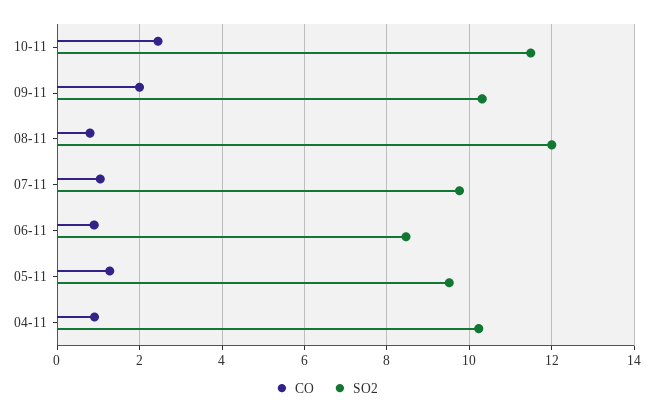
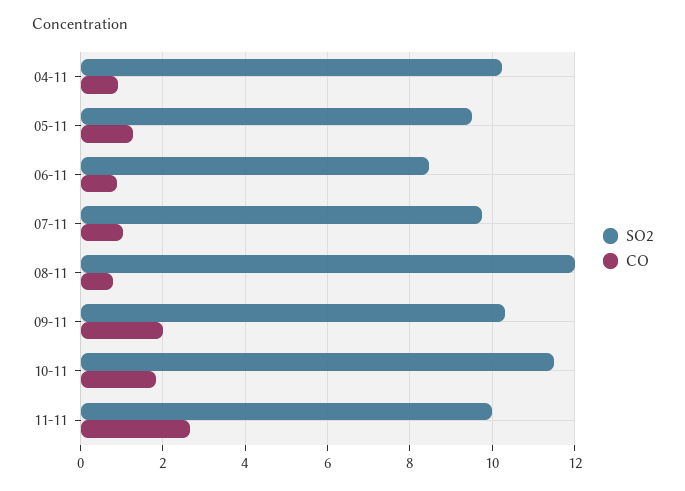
CO, 10-11: 2.4 -> 1.8
SO2, 11-11: none -> 10
CO, 11-11: none -> 2.6

